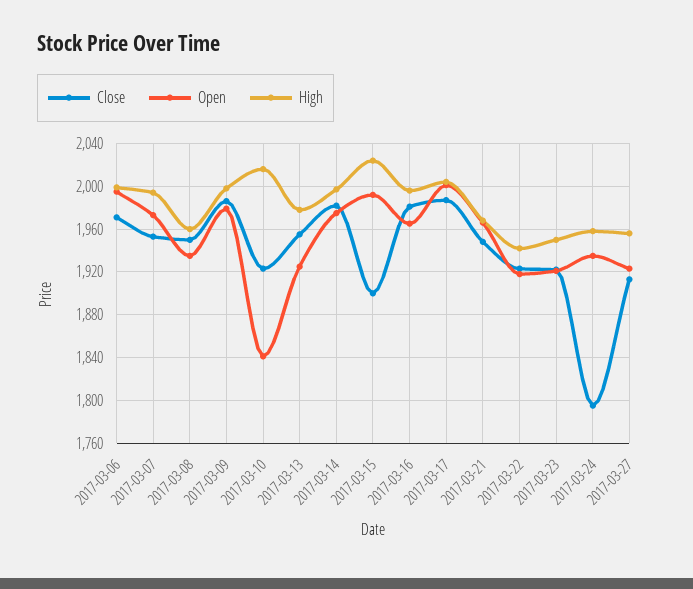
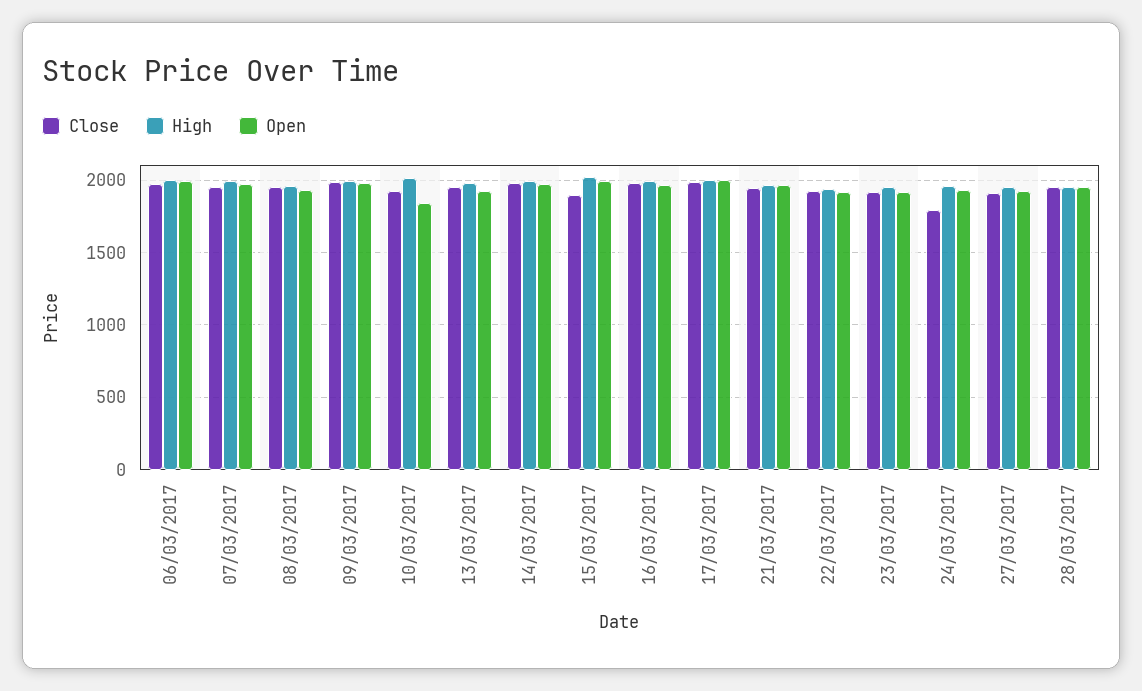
Close, 28/03/2017: none -> 1950
High, 28/03/2017: none -> 1950
Open, 28/03/2017: none -> 1950

